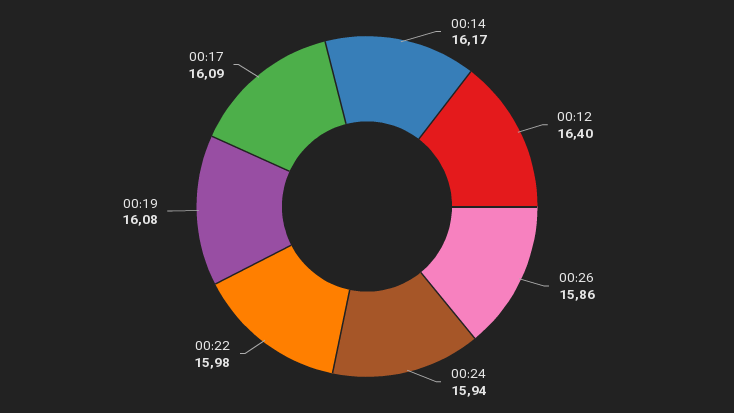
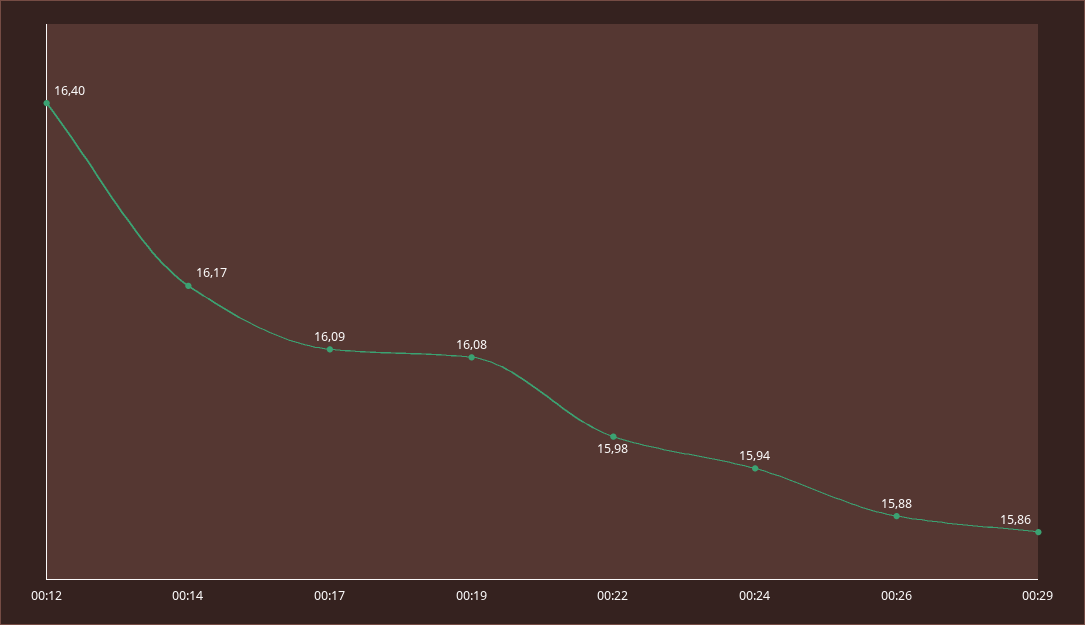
00:26: 15.86 -> 15.88
00:29: none -> 15.86

